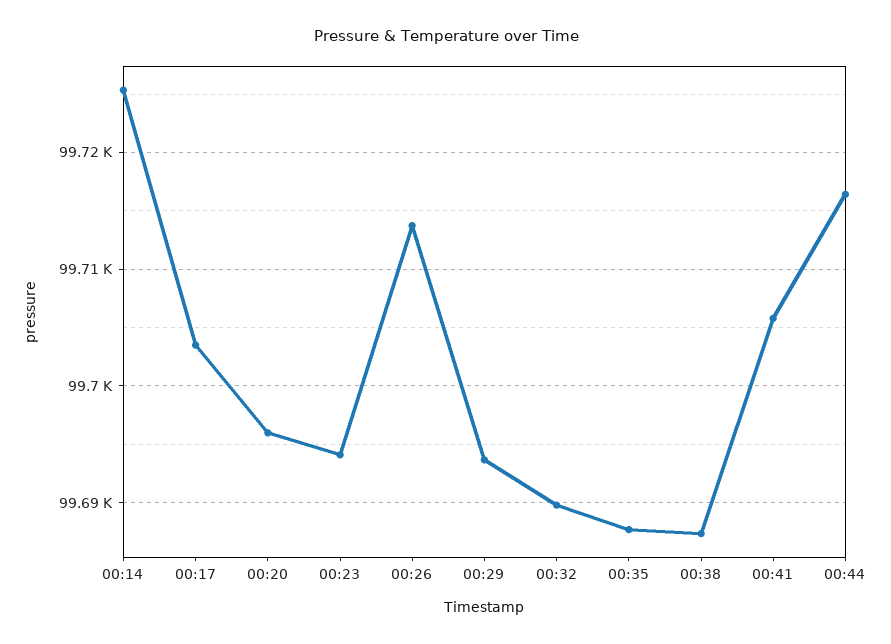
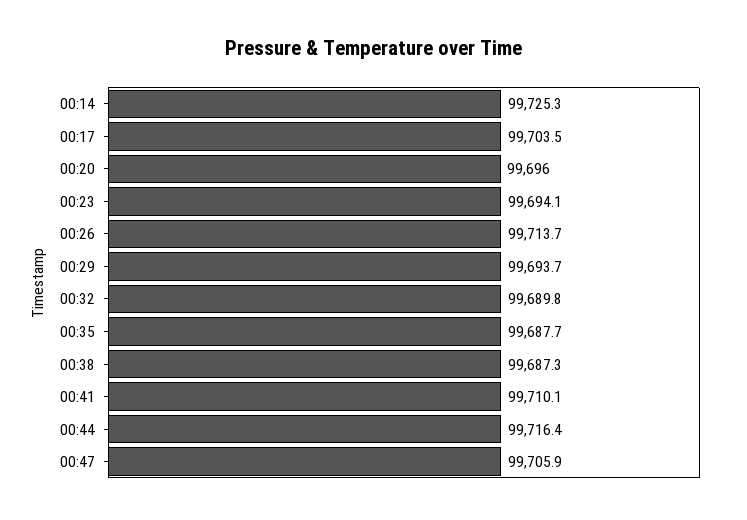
00:41: 99706 -> 99710.1
00:47: none -> 99705.9

